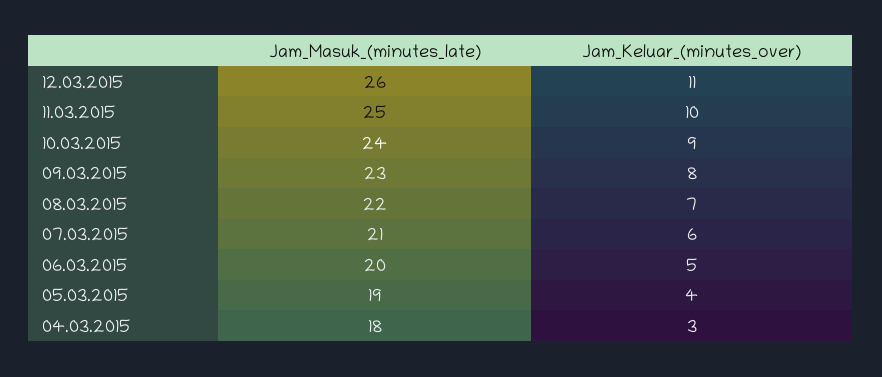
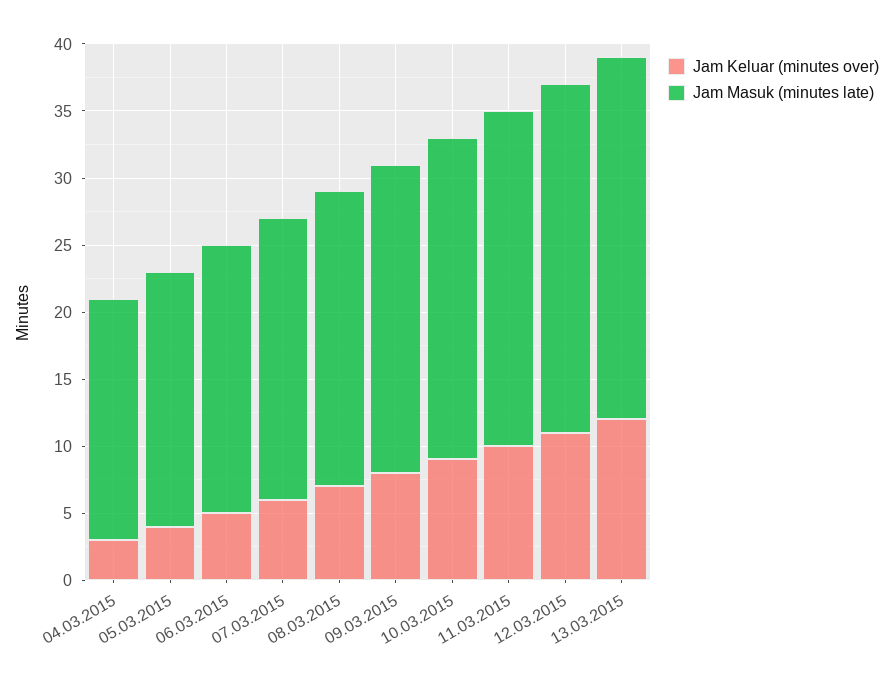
Jam_Keluar_(minutes_over), 13.03.2015: none -> 12
Jam_Masuk_(minutes_late), 13.03.2015: none -> 27

